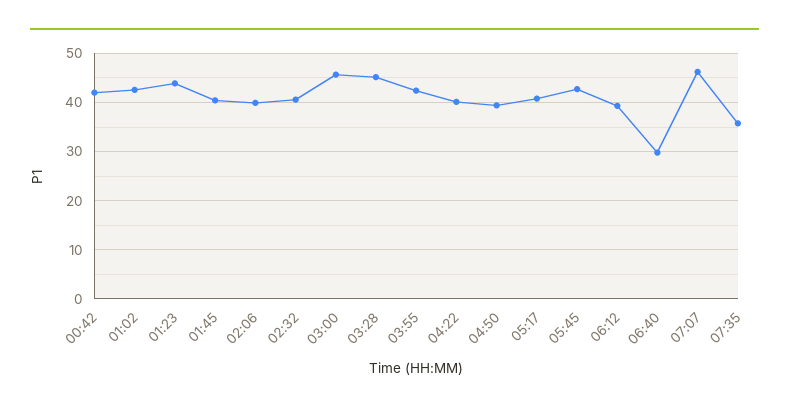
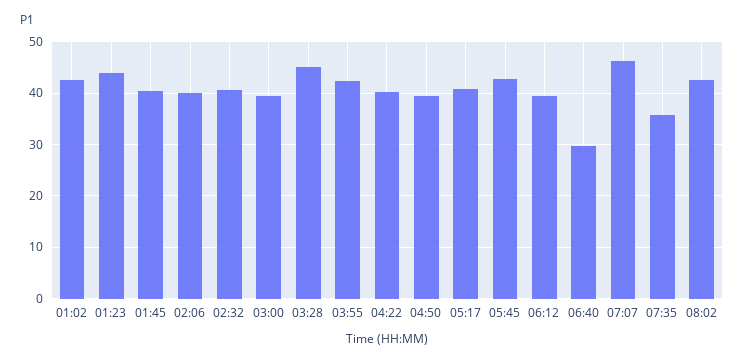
00:42: 42 -> none
03:00: 46 -> 40
08:02: none -> 42

